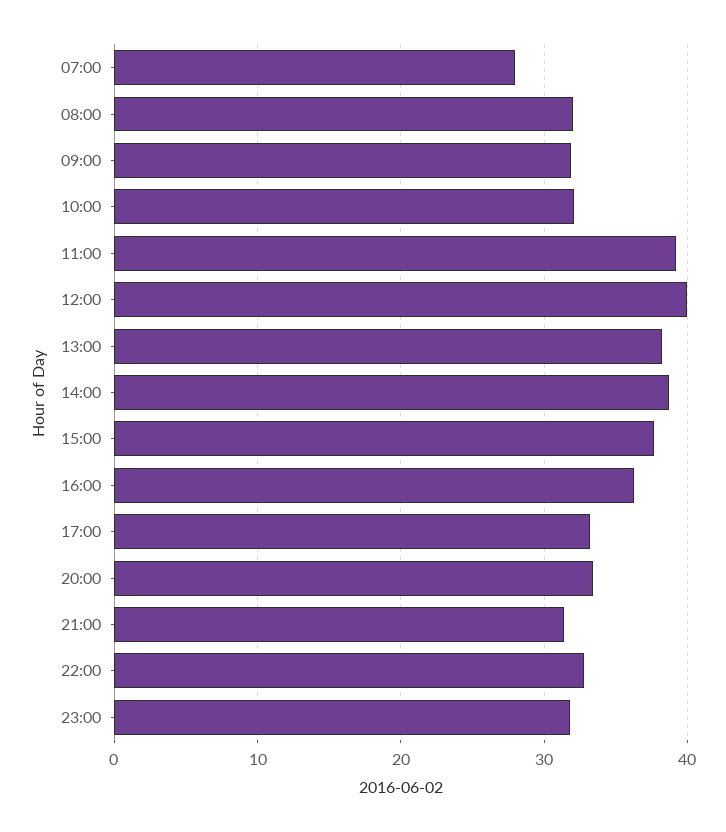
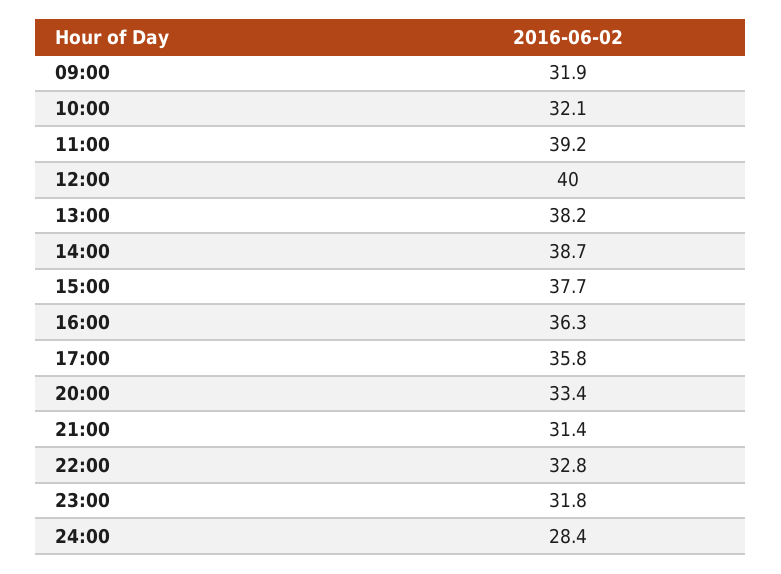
07:00: 28 -> none
08:00: 32 -> none
17:00: 33 -> 35.8
24:00: none -> 28.4

